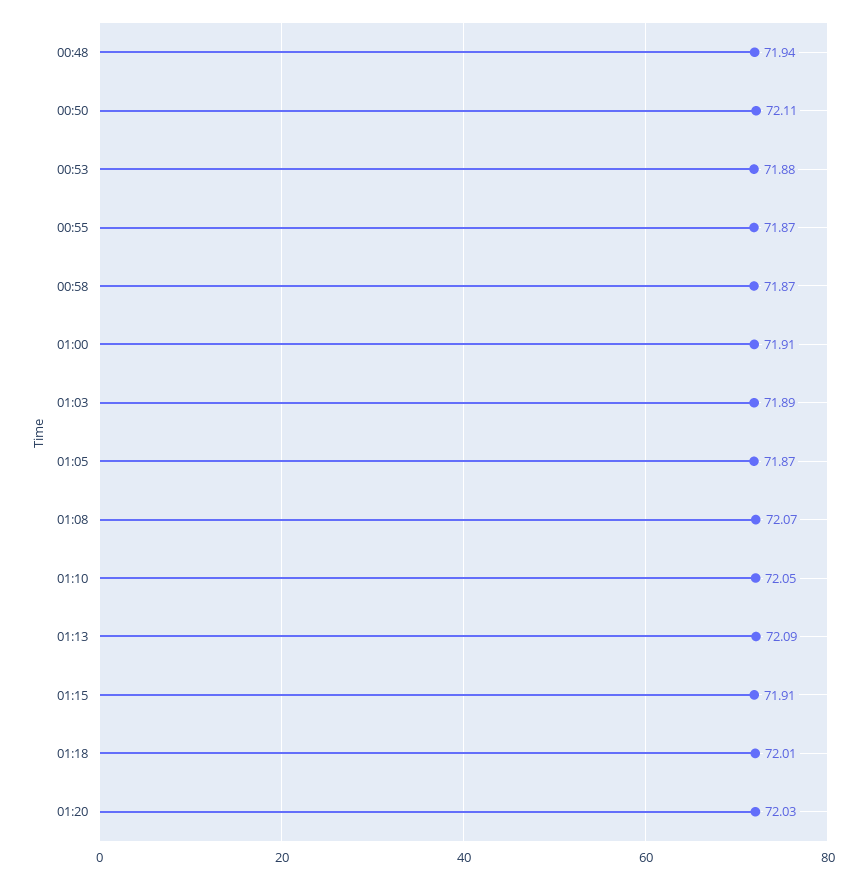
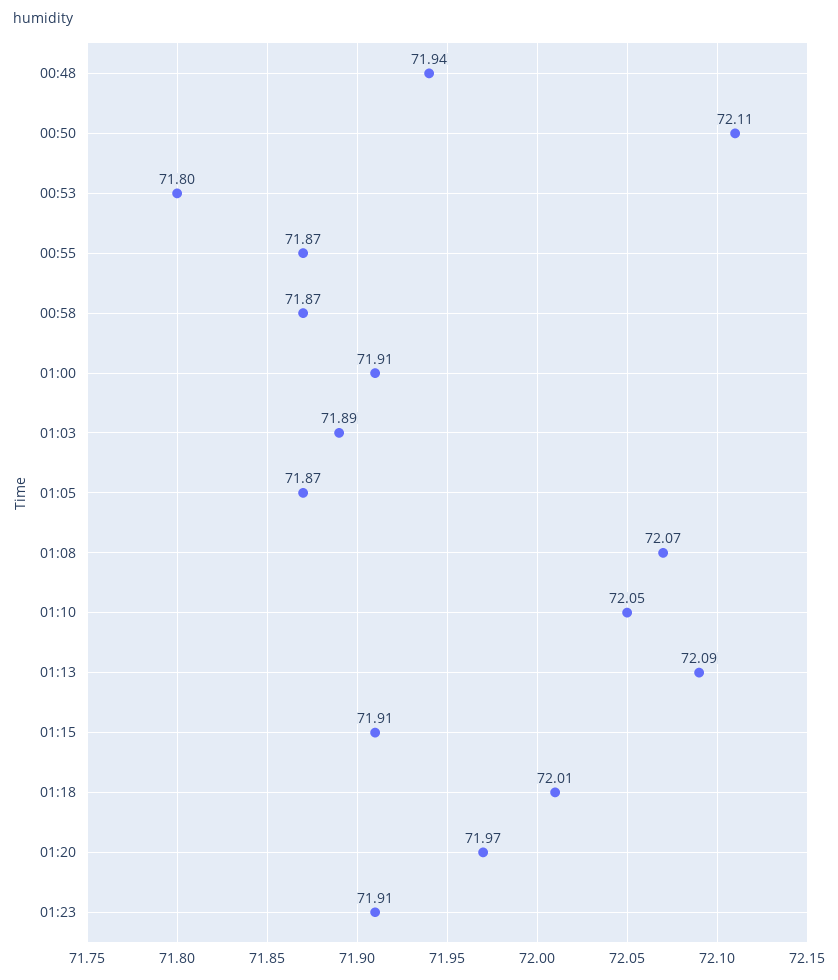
00:53: 71.88 -> 71.8
01:20: 72.03 -> 71.97
01:23: none -> 71.91

